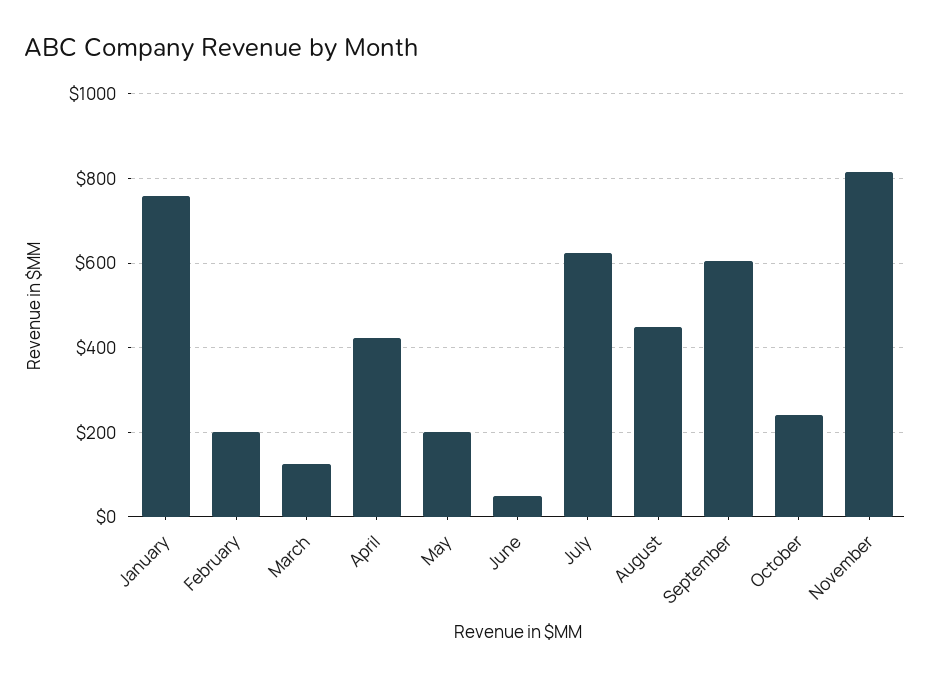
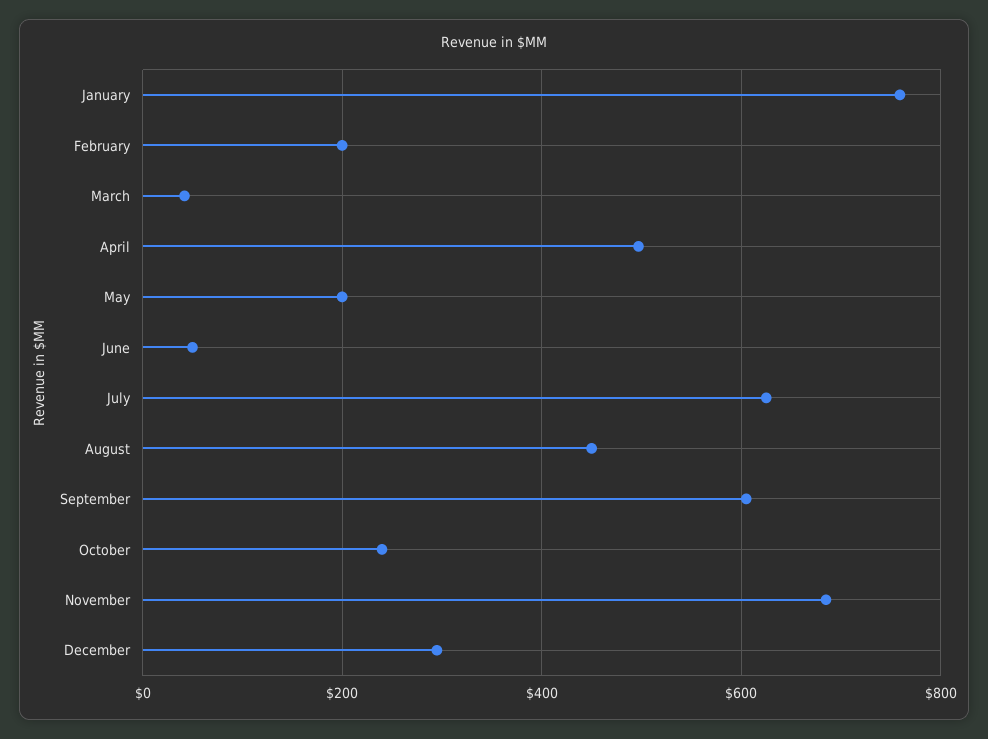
March: 120 -> 40
April: 420 -> 500
November: 820 -> 680
December: none -> 300

